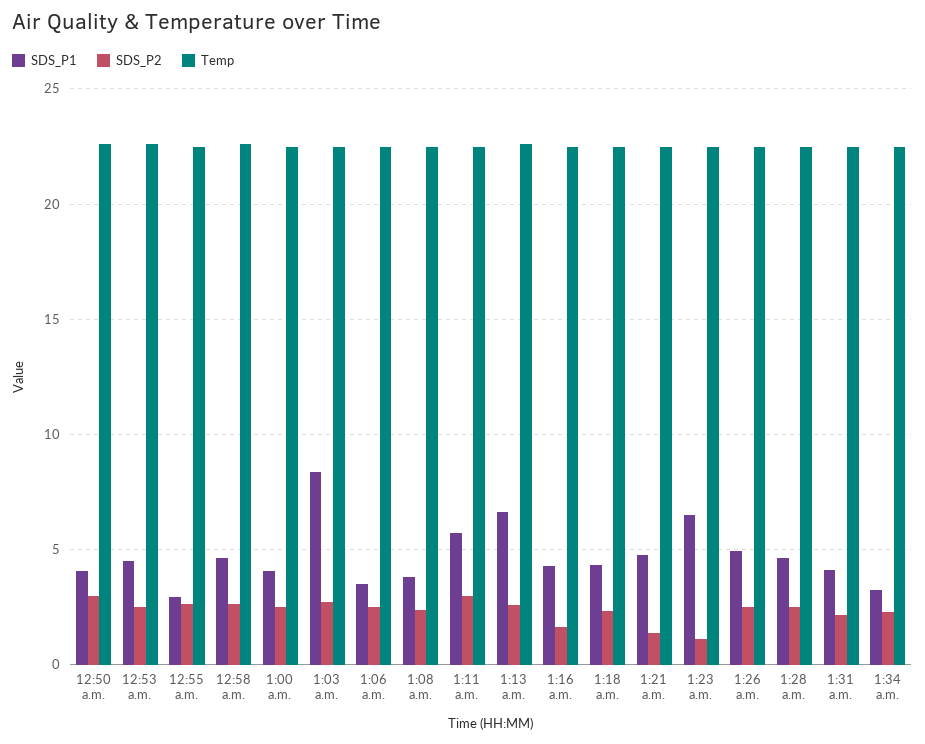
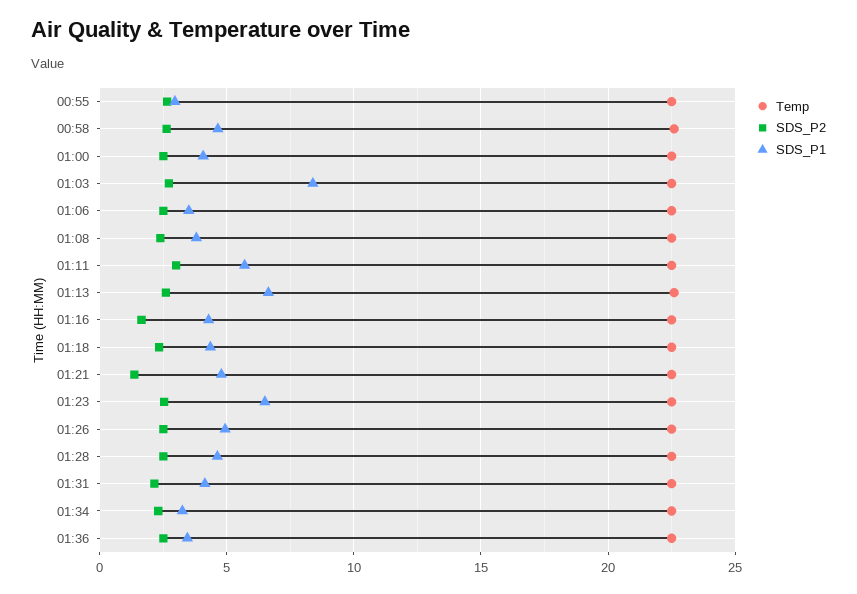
SDS_P1, 12:50 a.m.: 4 -> none
SDS_P2, 12:50 a.m.: 3 -> none
Temp, 12:50 a.m.: 22.5 -> none
SDS_P1, 12:53 a.m.: 4.5 -> none
SDS_P2, 12:53 a.m.: 2.5 -> none
Temp, 12:53 a.m.: 22.5 -> none
SDS_P2, 1:23 a.m.: 1 -> 2.5
Temp, 01:36: none -> 22.5
SDS_P2, 01:36: none -> 2.5
SDS_P1, 01:36: none -> 3.5

